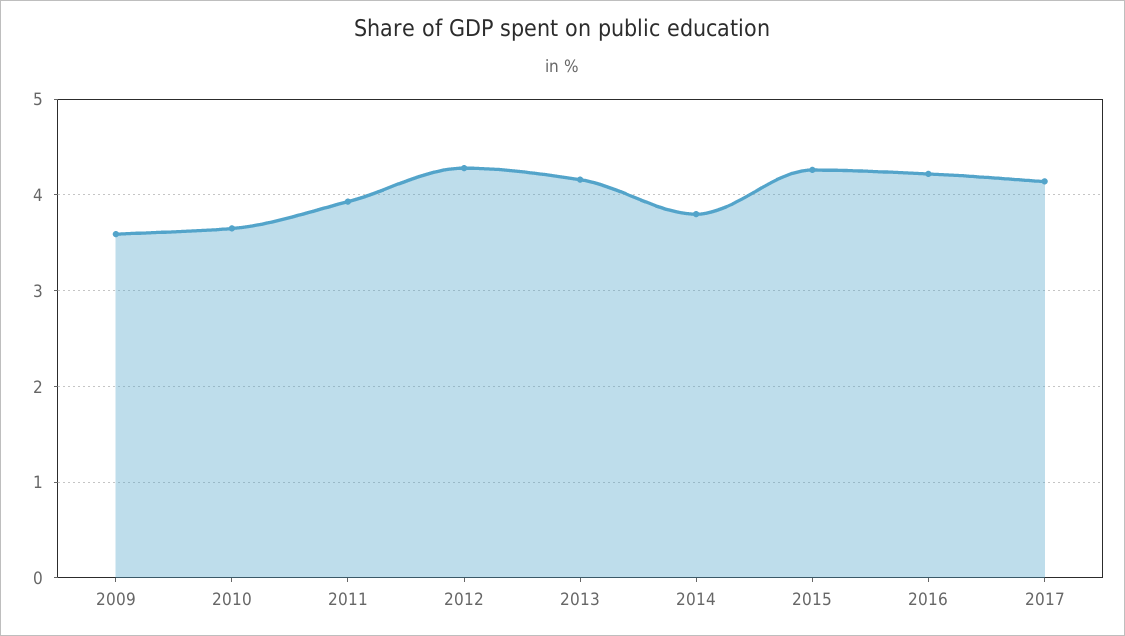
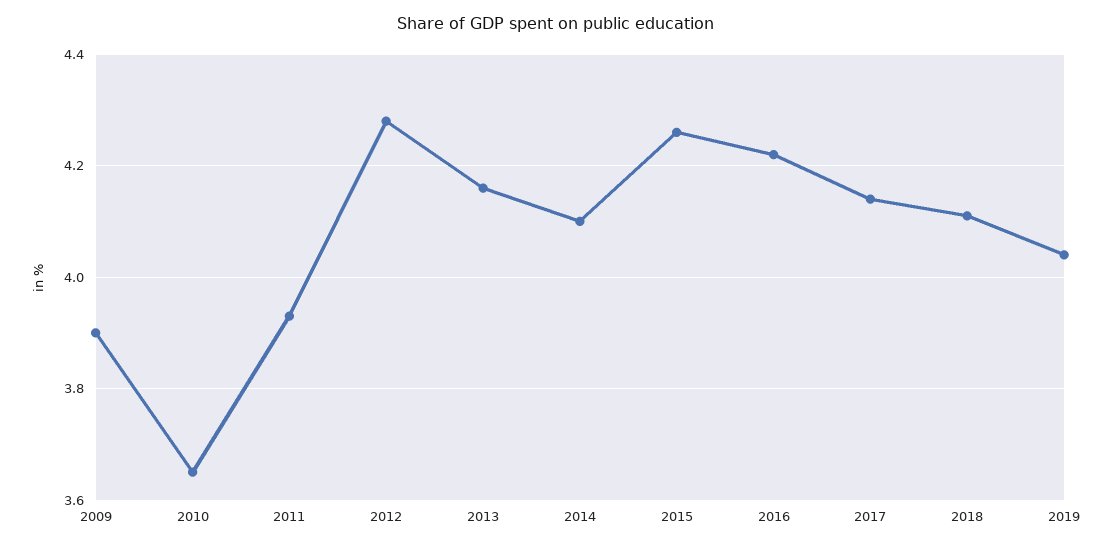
2009: 3.6 -> 3.9
2014: 3.8 -> 4.1
2018: none -> 4.1
2019: none -> 4.05

